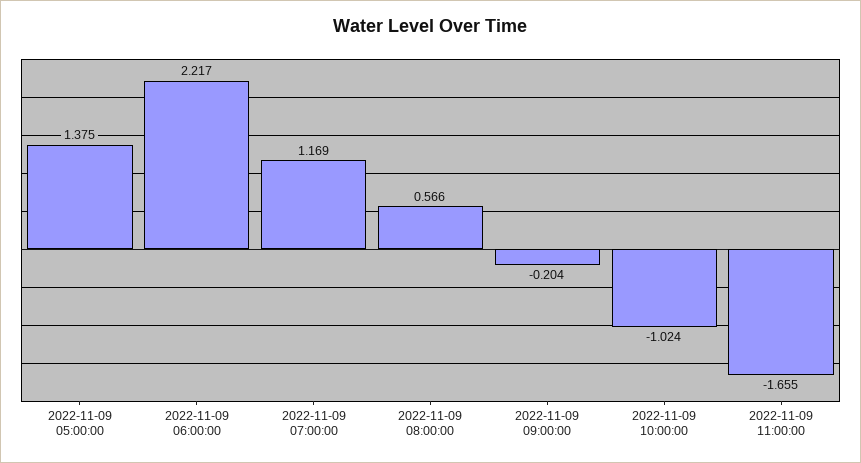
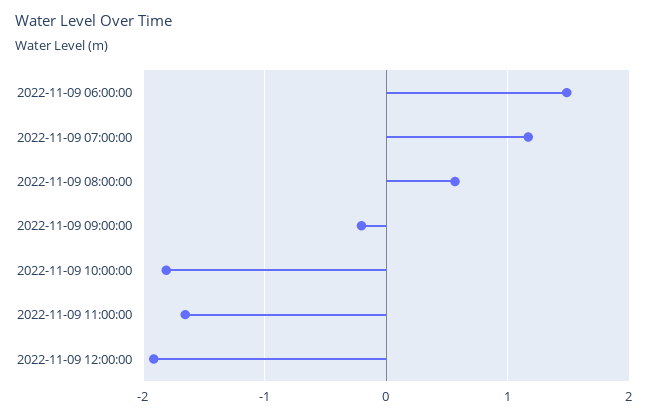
2022-11-09 05:00:00: 1.375 -> none
2022-11-09 06:00:00: 2.217 -> 1.5
2022-11-09 10:00:00: -1.024 -> -1.8
2022-11-09 12:00:00: none -> -1.9

